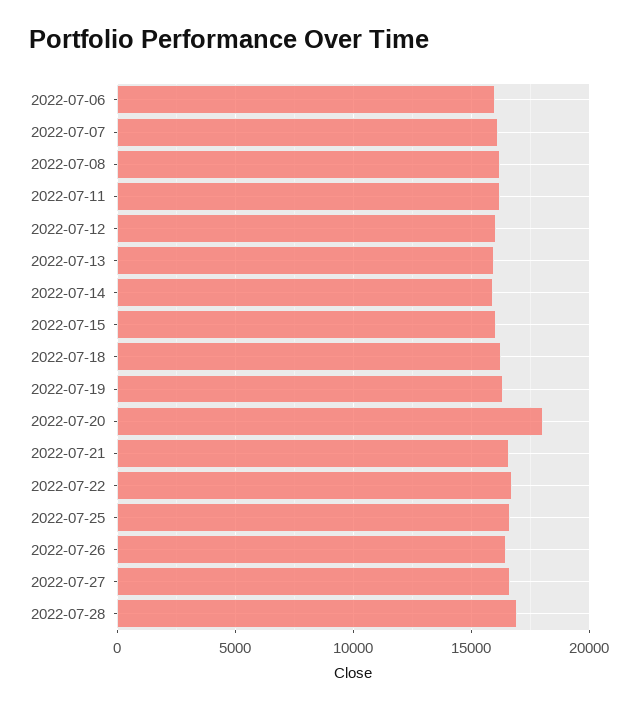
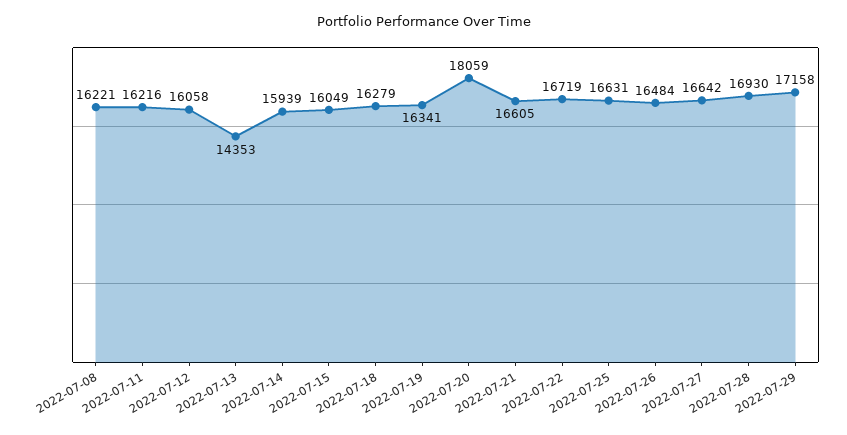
2022-07-06: 16000 -> none
2022-07-07: 16000 -> none
2022-07-13: 16000 -> 14353
2022-07-29: none -> 17158

